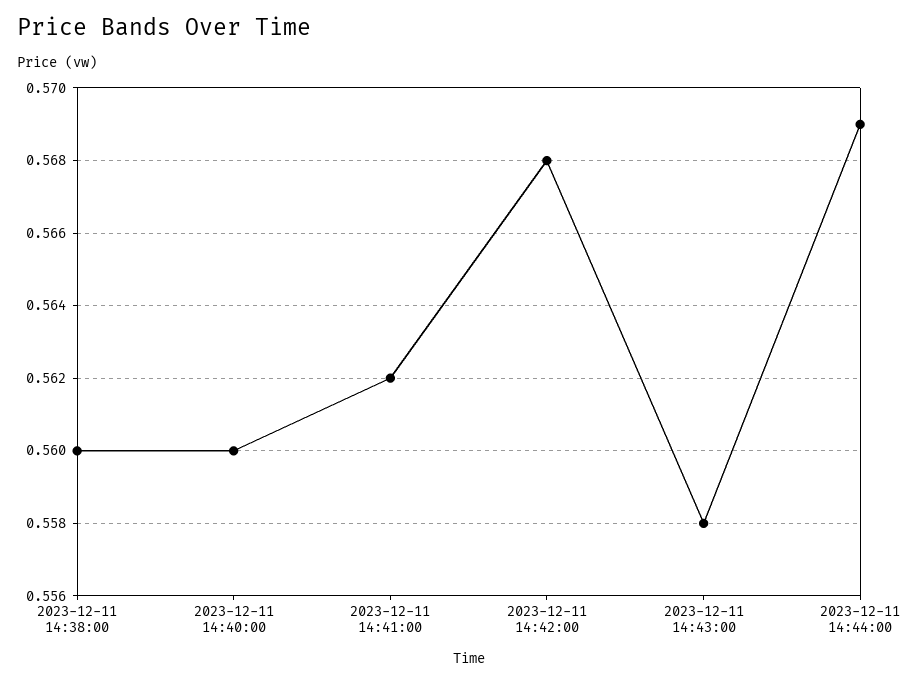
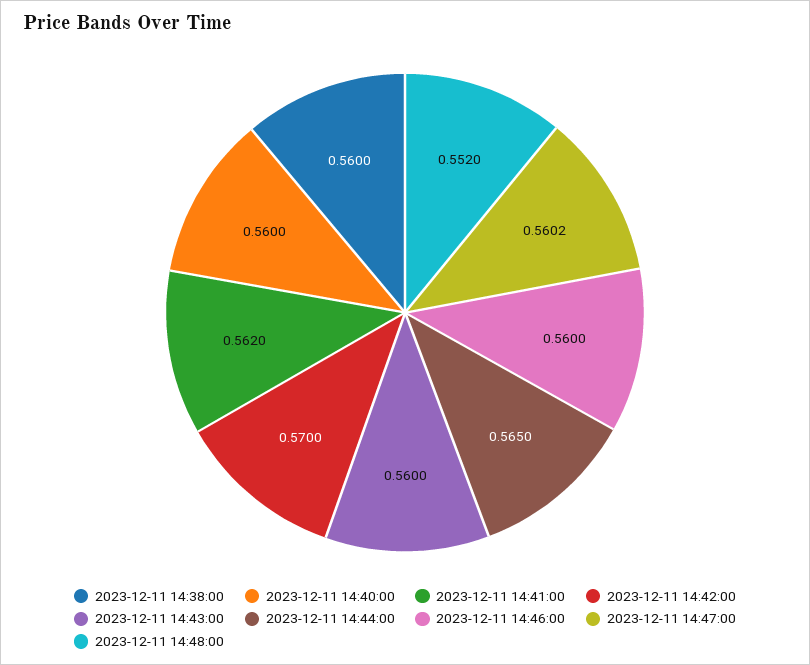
2023-12-11 14:42:00: 0.568 -> 0.57
2023-12-11 14:43:00: 0.558 -> 0.56
2023-12-11 14:44:00: 0.569 -> 0.565
2023-12-11 14:46:00: none -> 0.56
2023-12-11 14:47:00: none -> 0.5602
2023-12-11 14:48:00: none -> 0.552

